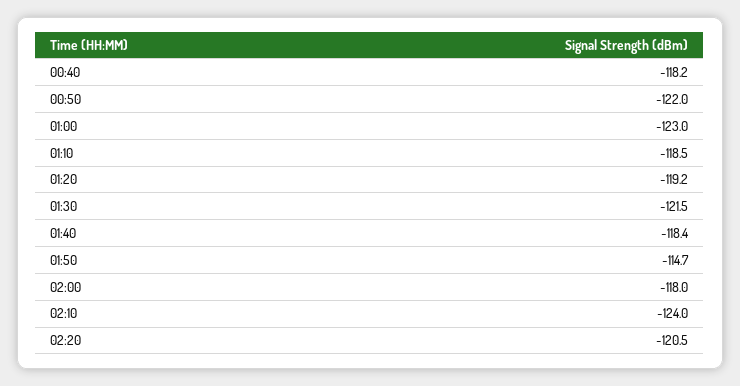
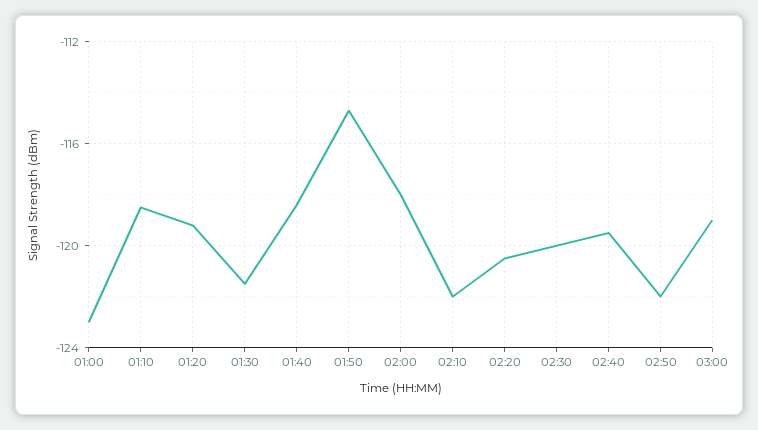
00:40: -118.2 -> none
00:50: -122 -> none
02:10: -124 -> -122
02:30: none -> -120
02:40: none -> -119.5
02:50: none -> -122
03:00: none -> -119

